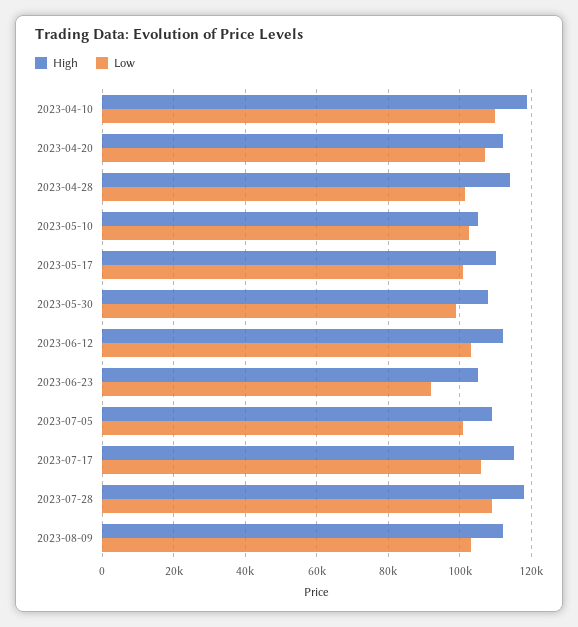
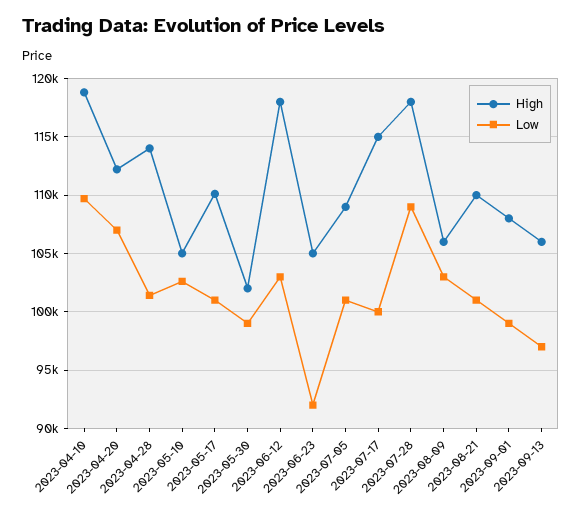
High, 2023-05-30: 108000 -> 102000
High, 2023-06-12: 112000 -> 118000
Low, 2023-07-17: 106000 -> 100000
High, 2023-08-09: 112000 -> 106000
High, 2023-08-21: none -> 110000
Low, 2023-08-21: none -> 101000
High, 2023-09-01: none -> 108000
Low, 2023-09-01: none -> 99000
High, 2023-09-13: none -> 106000
Low, 2023-09-13: none -> 97000

